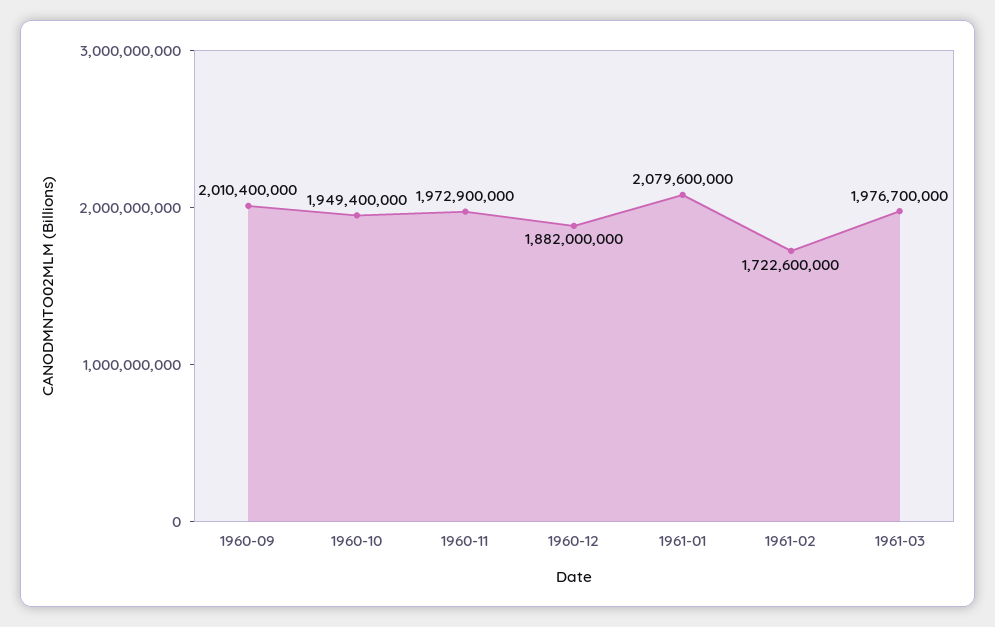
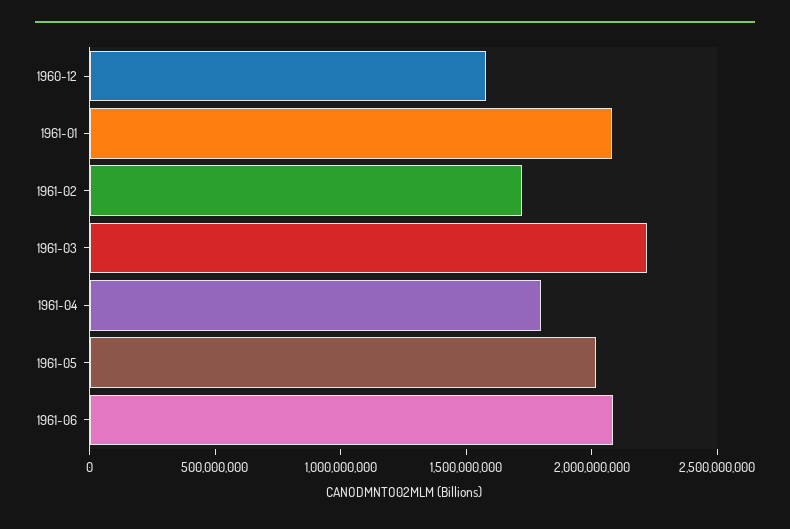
1960-09: 2010400000 -> none
1960-10: 1949400000 -> none
1960-11: 1972900000 -> none
1960-12: 1882000000 -> 1600000000
1961-03: 1976700000 -> 2200000000
1961-04: none -> 1800000000
1961-05: none -> 2000000000
1961-06: none -> 2100000000

